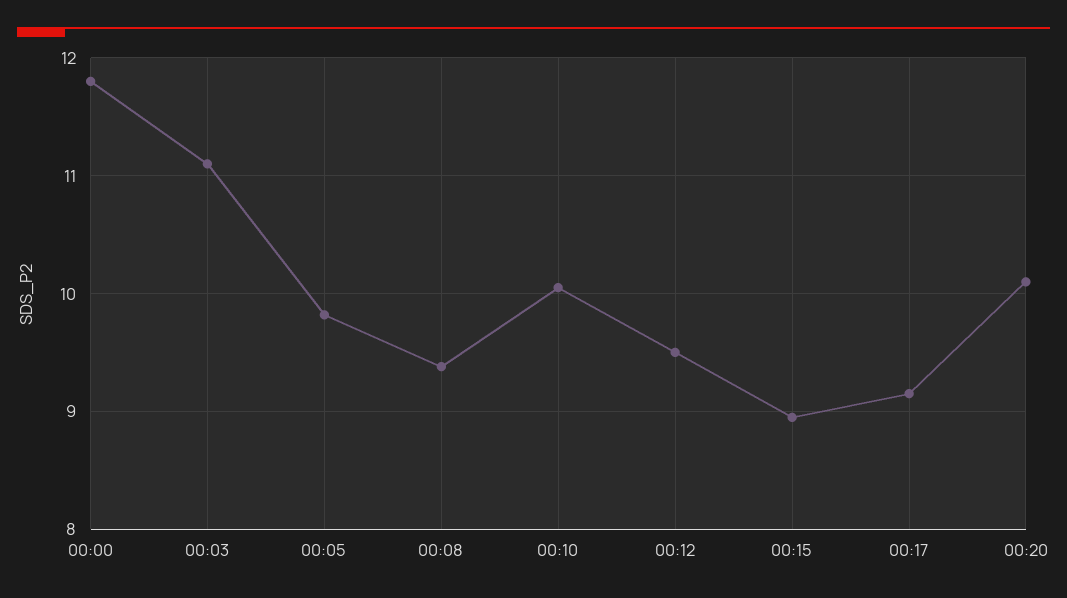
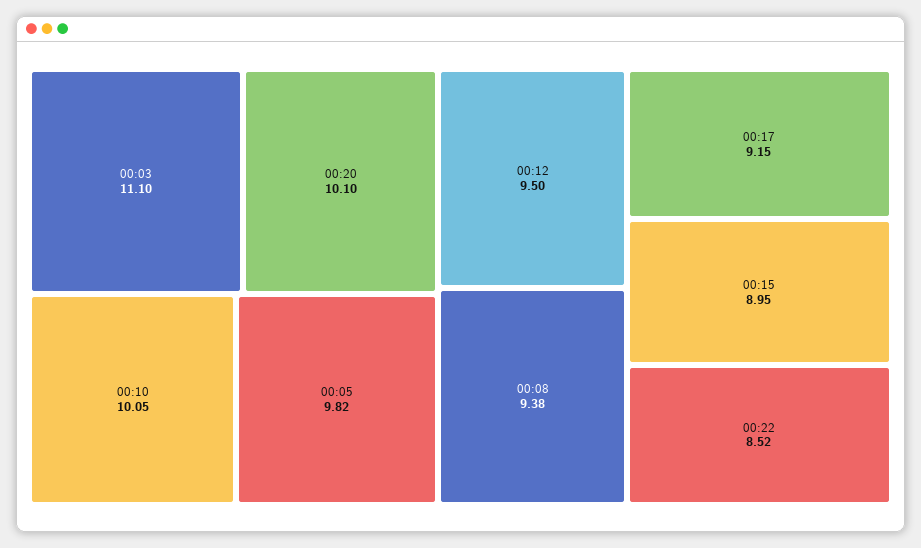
00:00: 11.8 -> none
00:22: none -> 8.52

